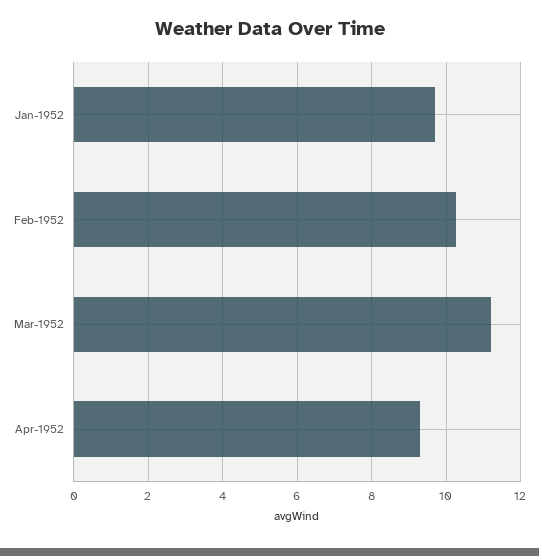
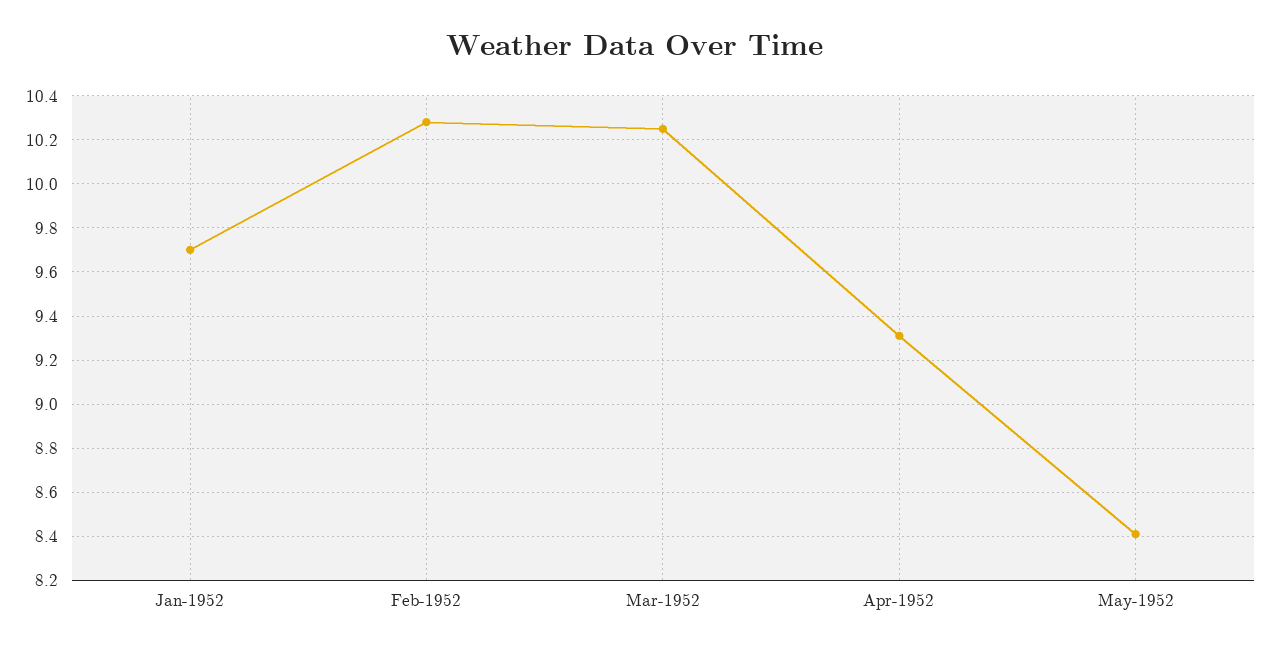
Mar-1952: 11.2 -> 10.25
May-1952: none -> 8.4

